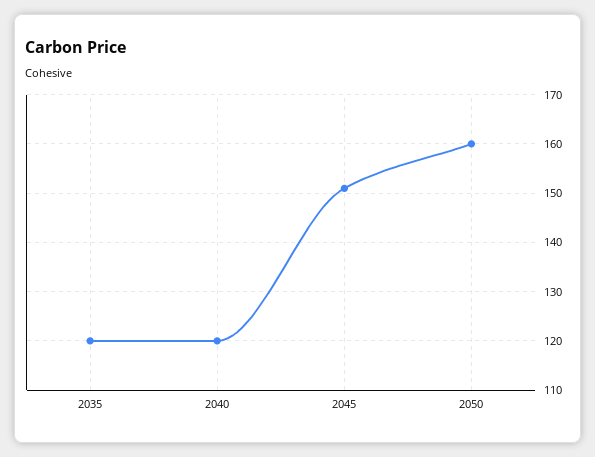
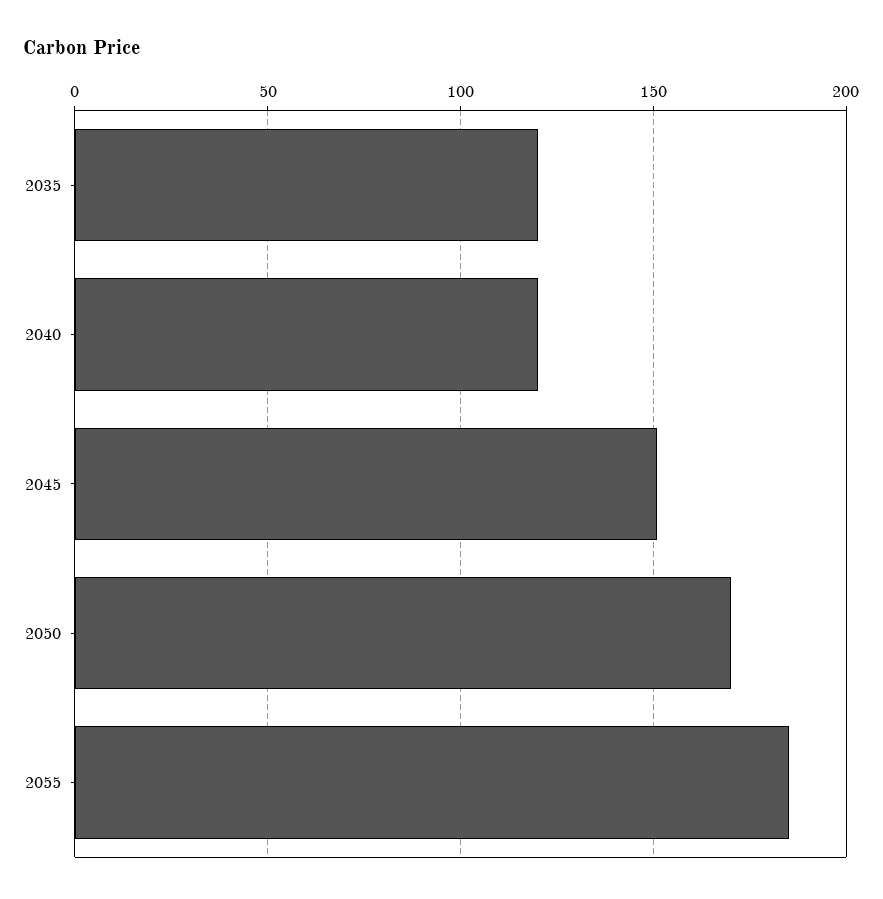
2050: 160 -> 170
2055: none -> 185

